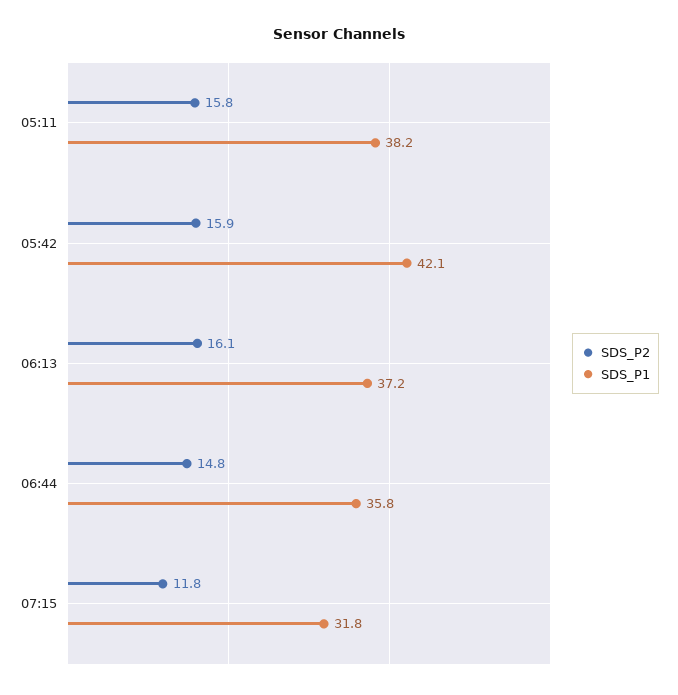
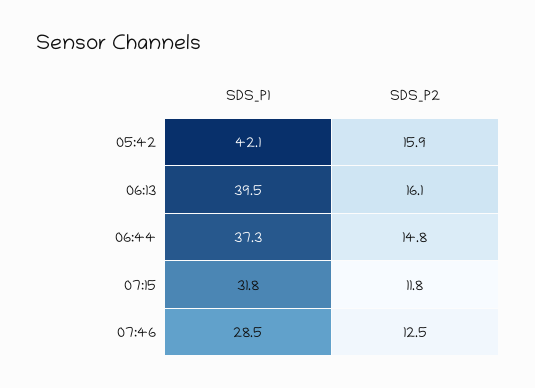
SDS_P2, 05:11: 15.8 -> none
SDS_P1, 05:11: 38.2 -> none
SDS_P1, 06:13: 37.2 -> 39.5
SDS_P1, 06:44: 35.8 -> 37.3
SDS_P1, 07:46: none -> 28.5
SDS_P2, 07:46: none -> 12.5

